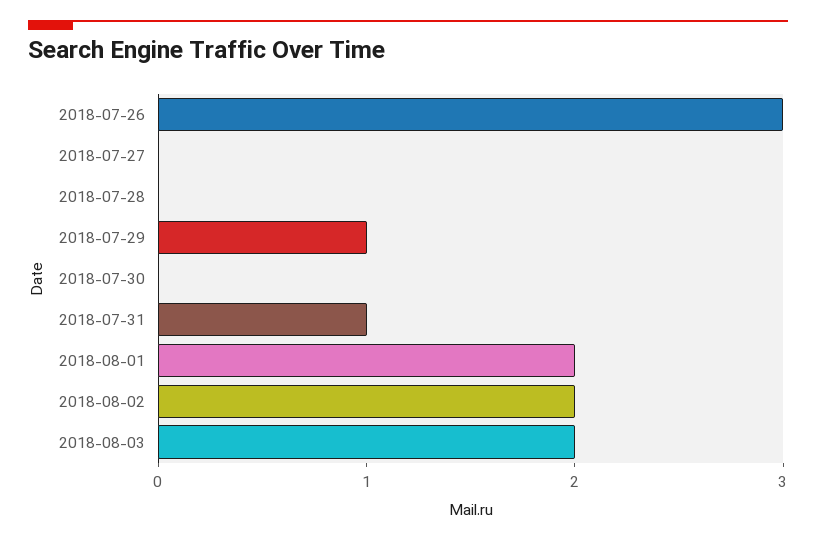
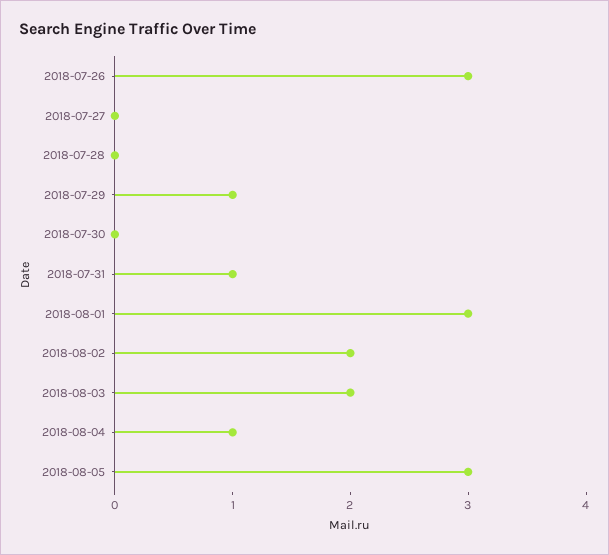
2018-08-01: 2 -> 3
2018-08-04: none -> 1
2018-08-05: none -> 3

